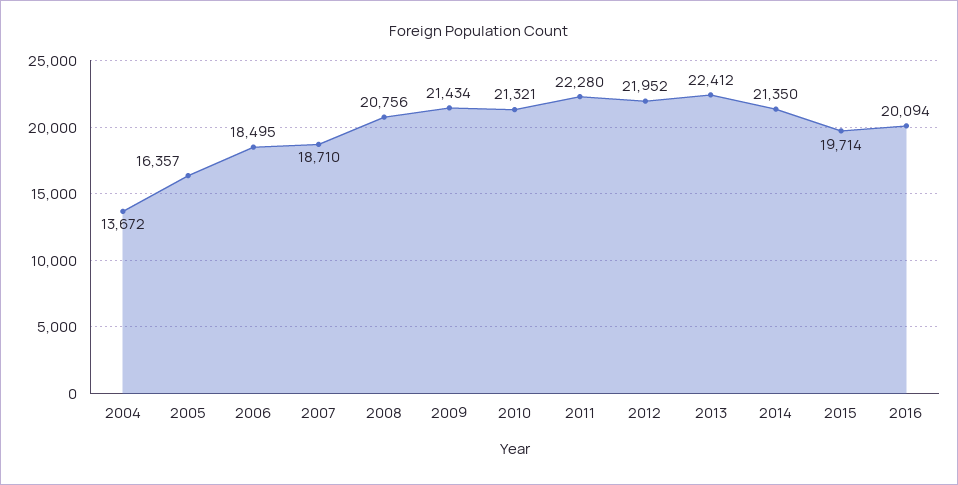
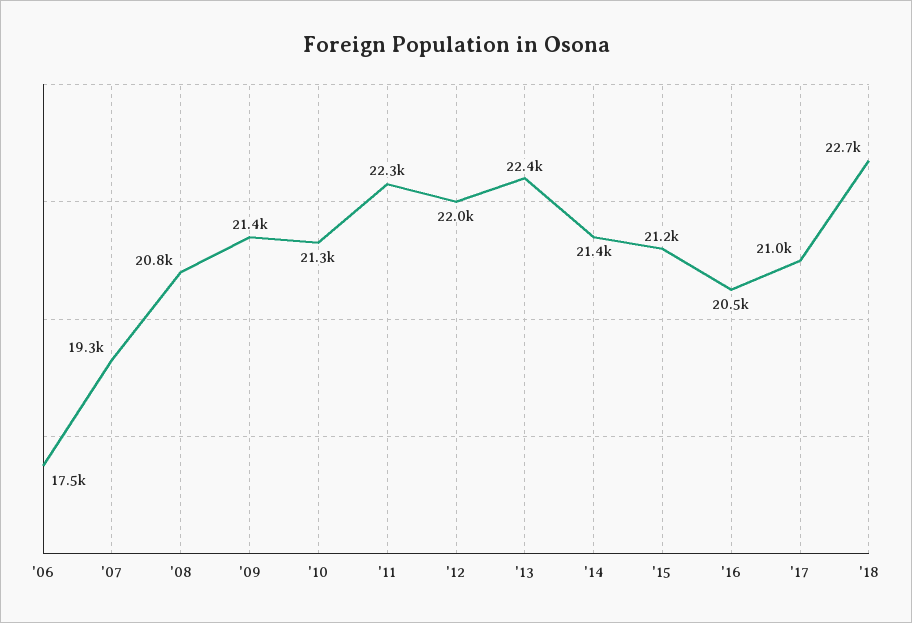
2004: 13672 -> none
2005: 16357 -> none
2006: 18495 -> 17500
2007: 18710 -> 19300
2015: 19714 -> 21200
2016: 20094 -> 20500
'17: none -> 21000
'18: none -> 22700

